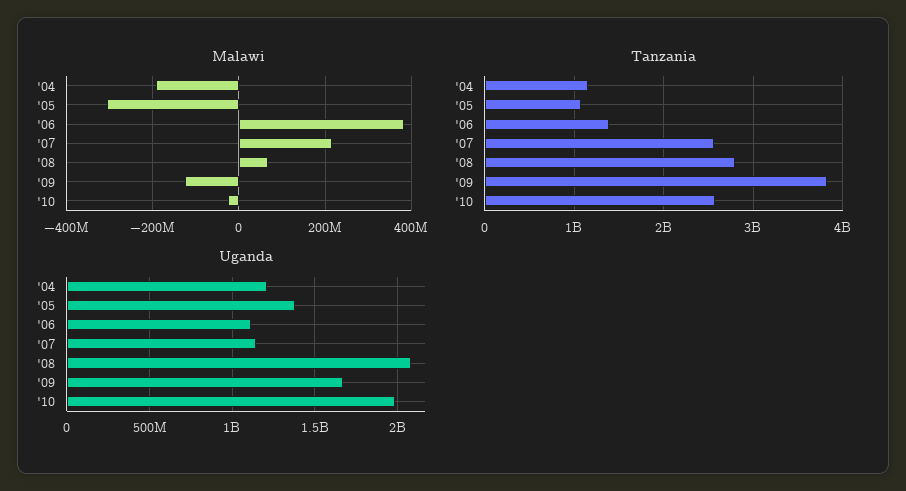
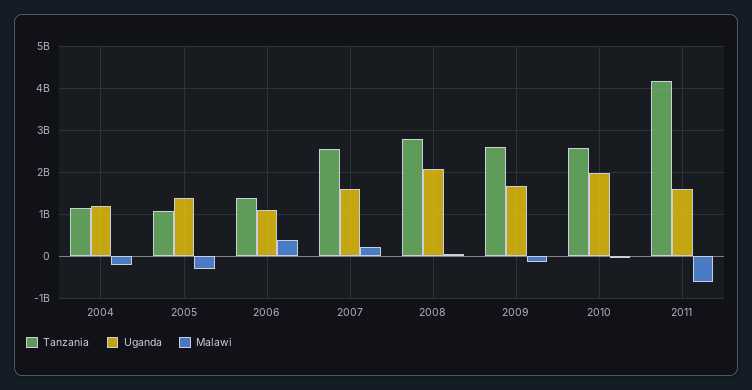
Tanzania, '09: 3800000000 -> 2600000000
Uganda, '07: 1150000000 -> 1600000000
Tanzania, 2011: none -> 4200000000
Uganda, 2011: none -> 1600000000
Malawi, 2011: none -> -600000000

